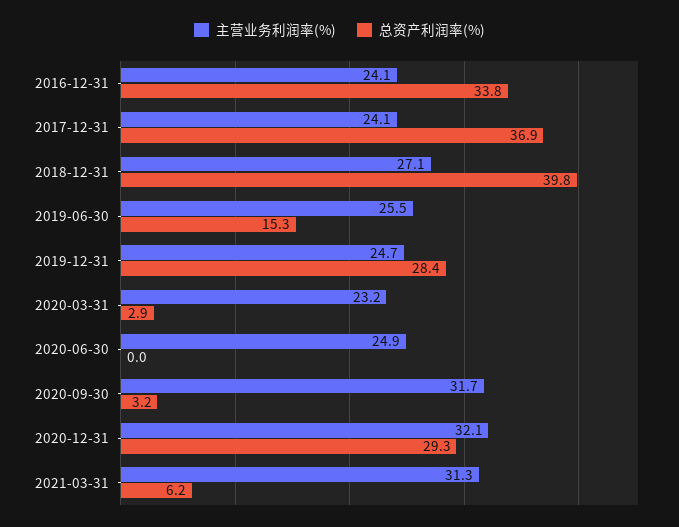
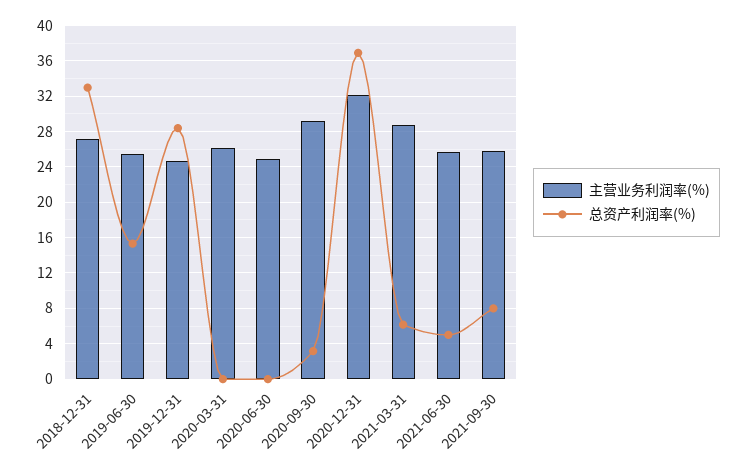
主营业务利润率(%), 2016-12-31: 24.1 -> none
总资产利润率(%), 2016-12-31: 33.8 -> none
主营业务利润率(%), 2017-12-31: 24.1 -> none
总资产利润率(%), 2017-12-31: 36.9 -> none
总资产利润率(%), 2018-12-31: 39.8 -> 33
主营业务利润率(%), 2020-03-31: 23.2 -> 26
总资产利润率(%), 2020-03-31: 2.9 -> 0
主营业务利润率(%), 2020-09-30: 31.7 -> 29
总资产利润率(%), 2020-12-31: 29.3 -> 37
主营业务利润率(%), 2021-03-31: 31.3 -> 29
主营业务利润率(%), 2021-06-30: none -> 26
总资产利润率(%), 2021-06-30: none -> 5
主营业务利润率(%), 2021-09-30: none -> 26
总资产利润率(%), 2021-09-30: none -> 8

